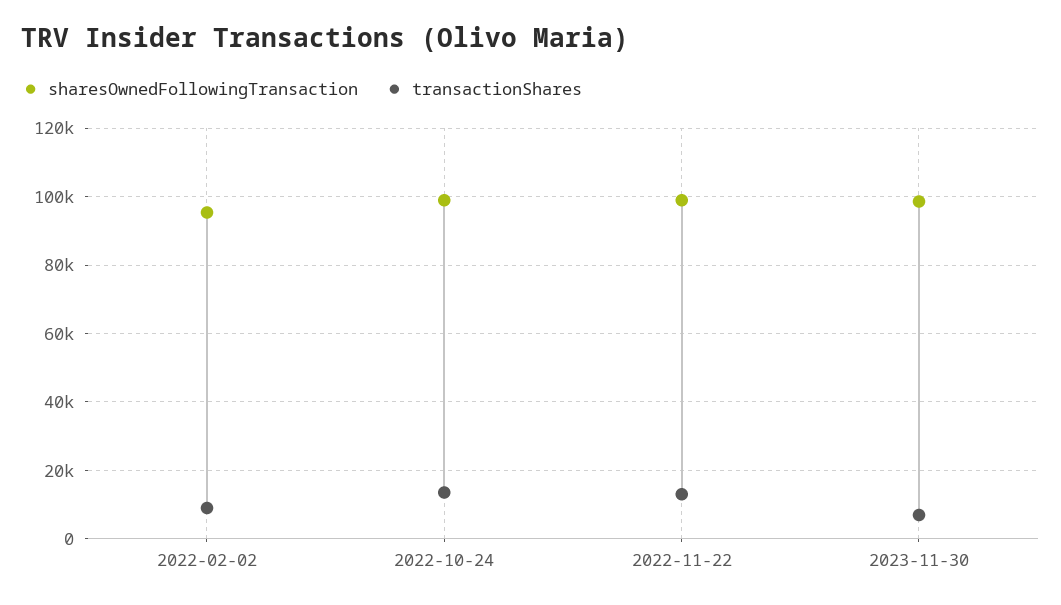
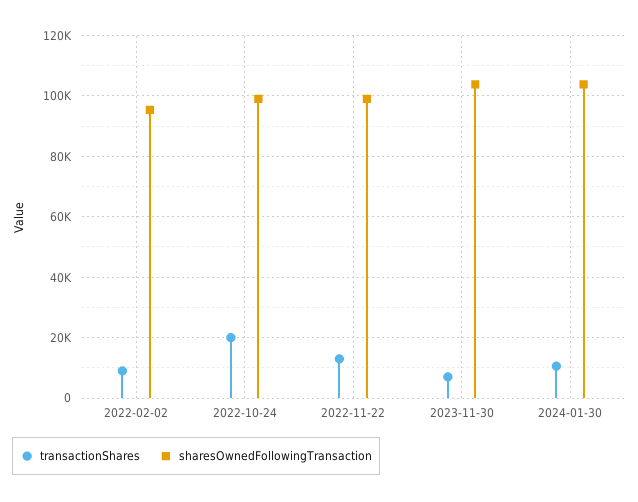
transactionShares, 2022-10-24: 14000 -> 20000
sharesOwnedFollowingTransaction, 2023-11-30: 98000 -> 104000
transactionShares, 2024-01-30: none -> 10000
sharesOwnedFollowingTransaction, 2024-01-30: none -> 104000

